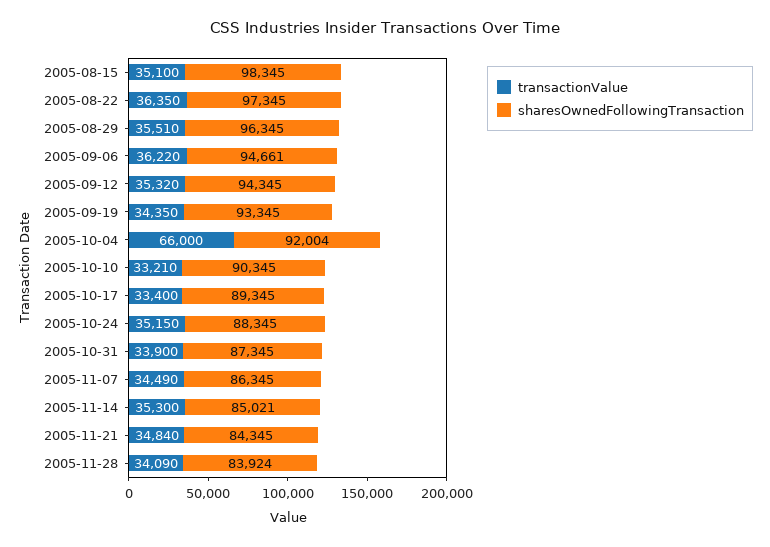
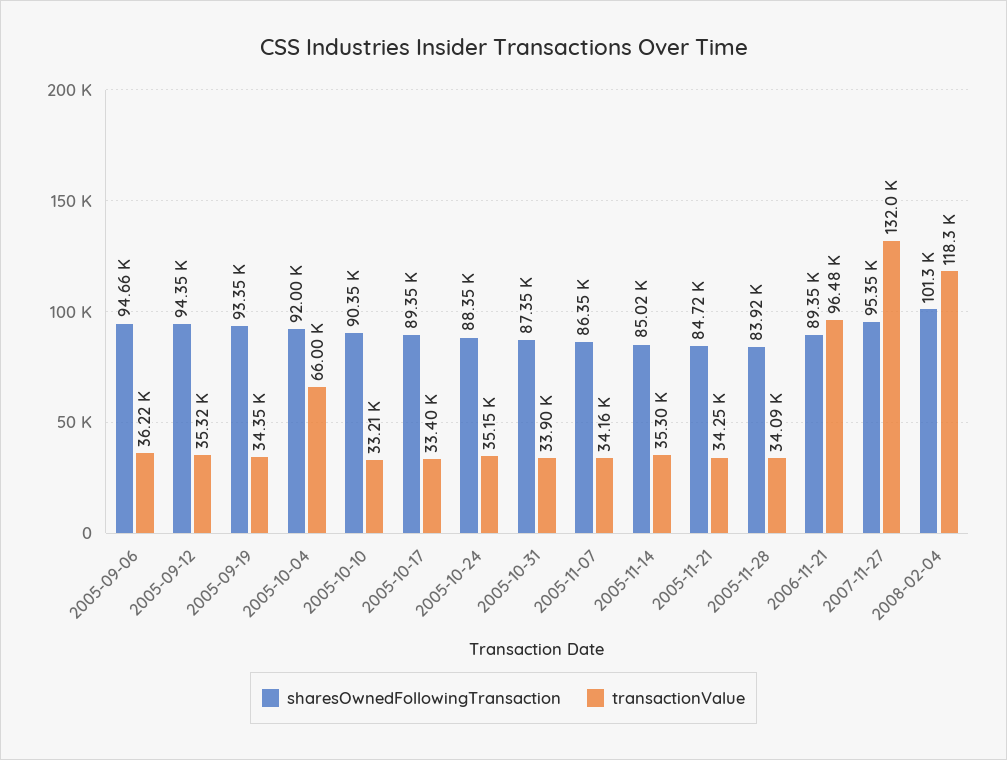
transactionValue, 2005-08-15: 35100 -> none
sharesOwnedFollowingTransaction, 2005-08-15: 98345 -> none
transactionValue, 2005-08-22: 36350 -> none
sharesOwnedFollowingTransaction, 2005-08-22: 97345 -> none
transactionValue, 2005-08-29: 35510 -> none
sharesOwnedFollowingTransaction, 2005-08-29: 96345 -> none
transactionValue, 2005-11-07: 34490 -> 34160
transactionValue, 2005-11-21: 34840 -> 34250
sharesOwnedFollowingTransaction, 2005-11-21: 84345 -> 84720
sharesOwnedFollowingTransaction, 2006-11-21: none -> 89350
transactionValue, 2006-11-21: none -> 96480
sharesOwnedFollowingTransaction, 2007-11-27: none -> 95350
transactionValue, 2007-11-27: none -> 132000
sharesOwnedFollowingTransaction, 2008-02-04: none -> 101300
transactionValue, 2008-02-04: none -> 118300

